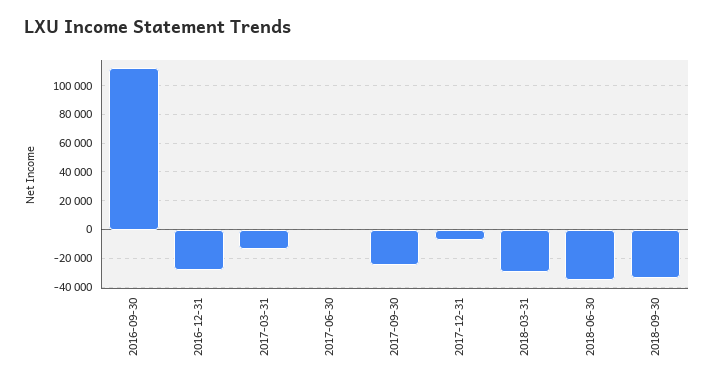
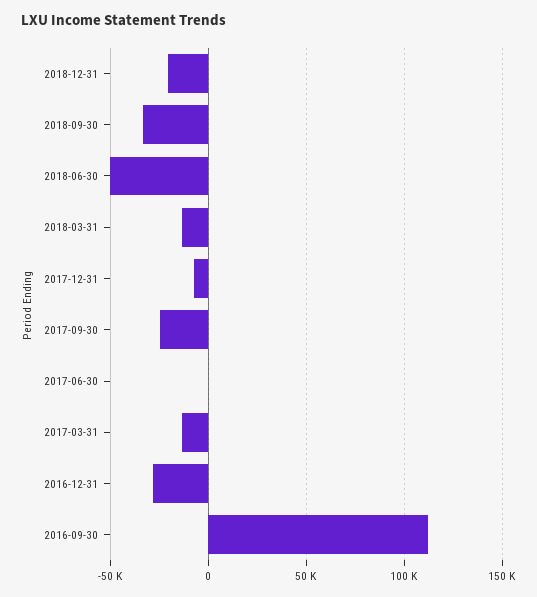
2018-03-31: -30000 -> -15000
2018-06-30: -35000 -> -50000
2018-12-31: none -> -20000

